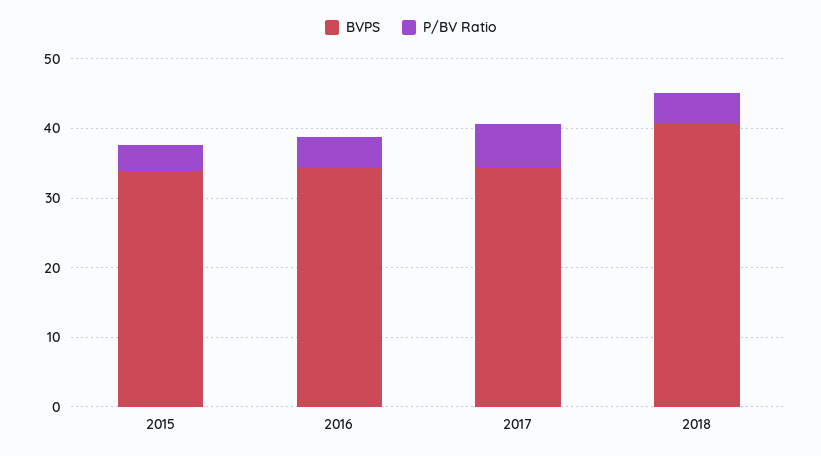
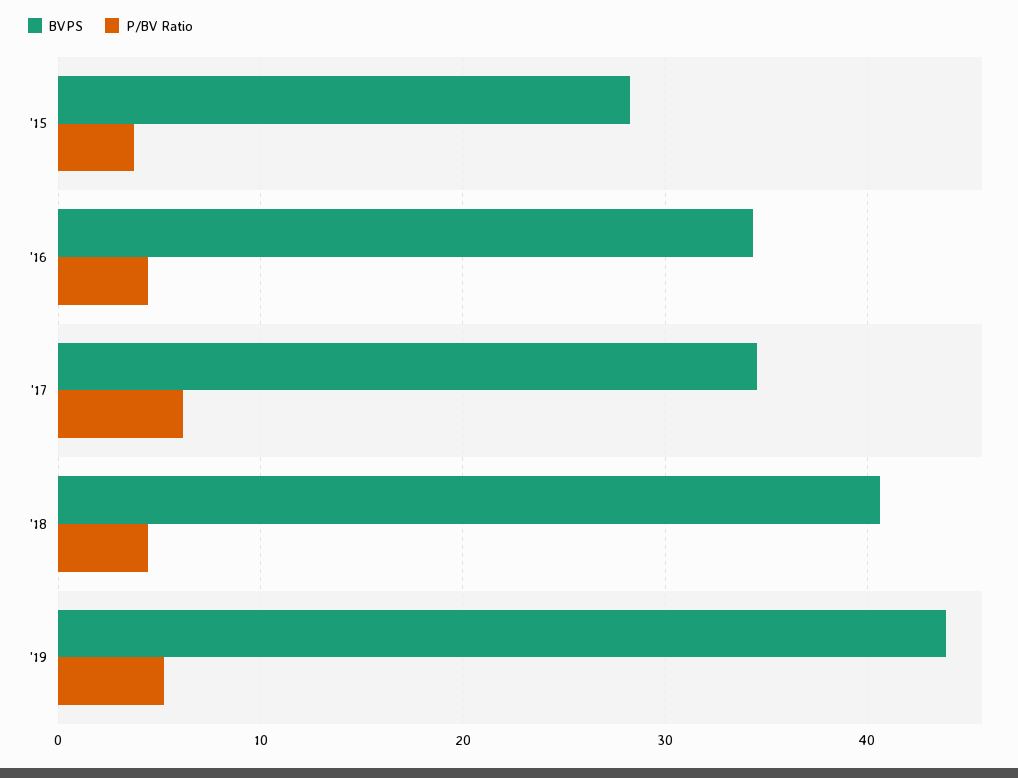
BVPS, 2015: 34 -> 28
BVPS, '19: none -> 44
P/BV Ratio, '19: none -> 5

